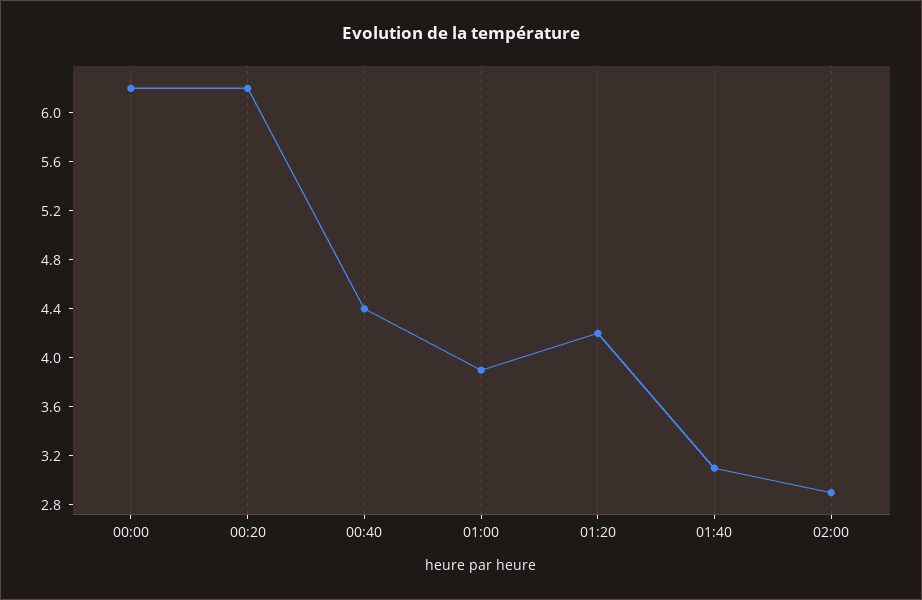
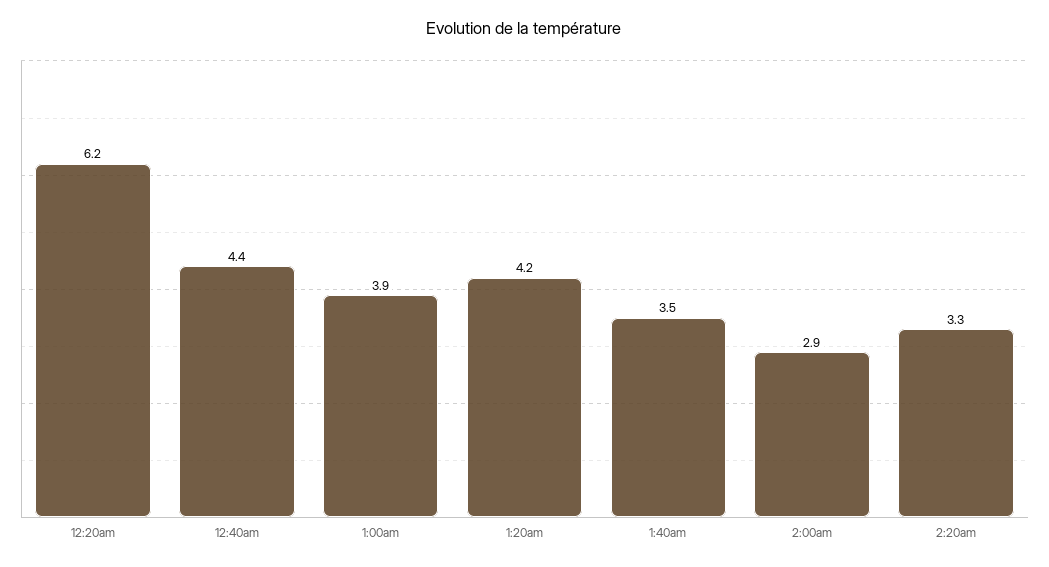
00:00: 6.2 -> none
01:40: 3.1 -> 3.5
2:20am: none -> 3.3

